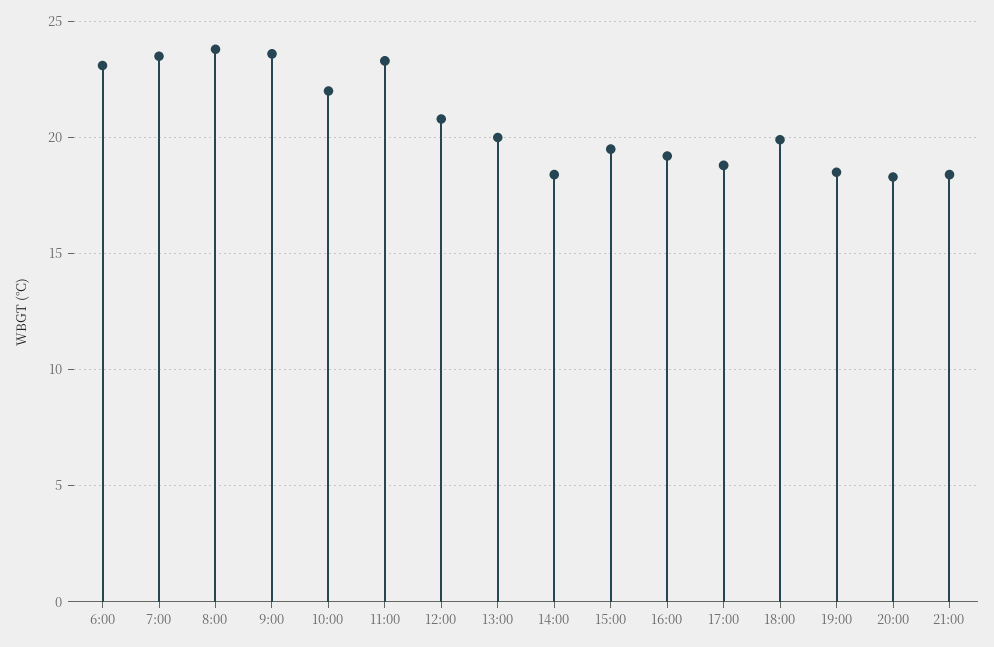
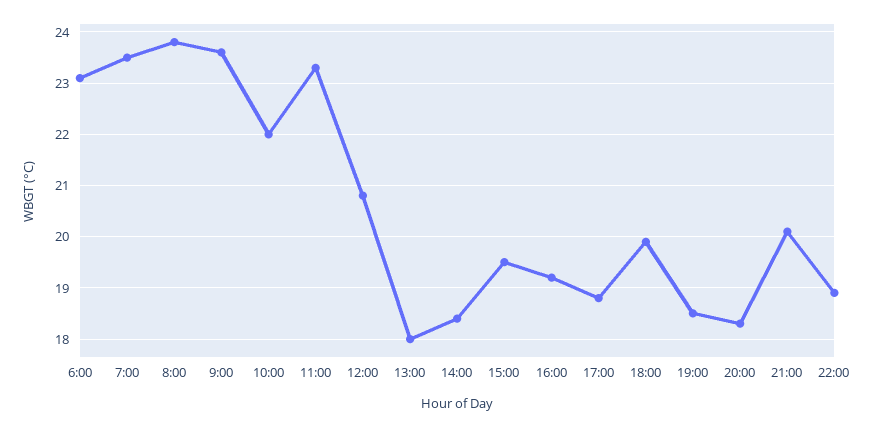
13:00: 20 -> 18
21:00: 18.5 -> 20
22:00: none -> 19

